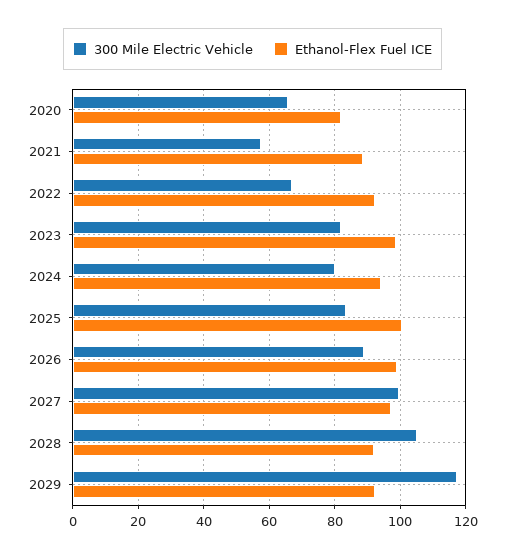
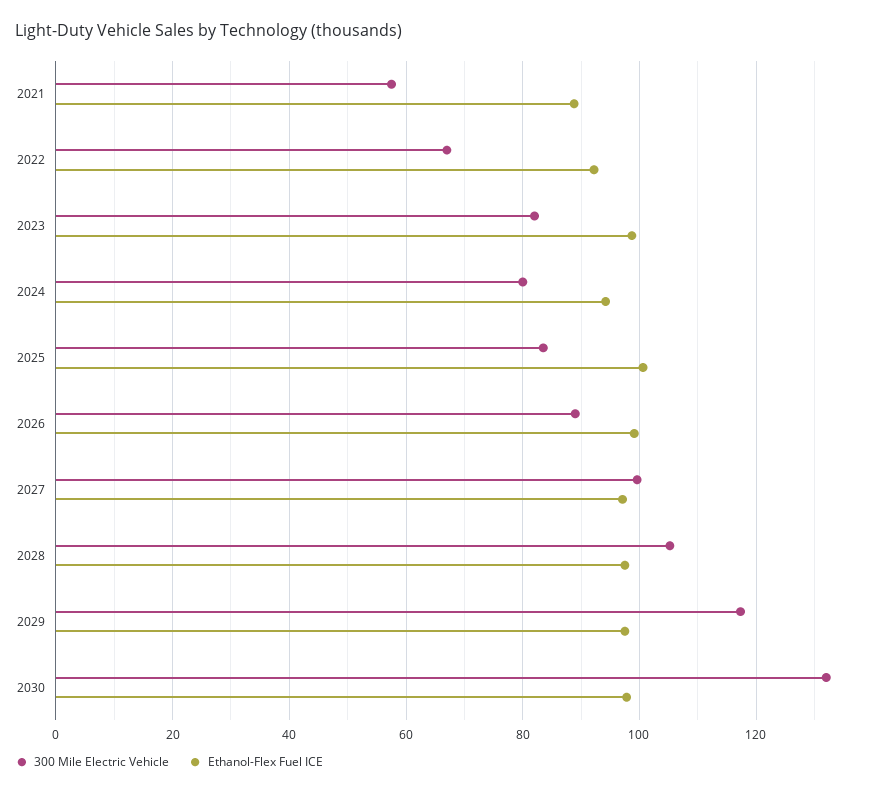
300 Mile Electric Vehicle, 2020: 66 -> none
Ethanol-Flex Fuel ICE, 2020: 82 -> none
Ethanol-Flex Fuel ICE, 2028: 92 -> 98
Ethanol-Flex Fuel ICE, 2029: 92 -> 98
300 Mile Electric Vehicle, 2030: none -> 132
Ethanol-Flex Fuel ICE, 2030: none -> 98

